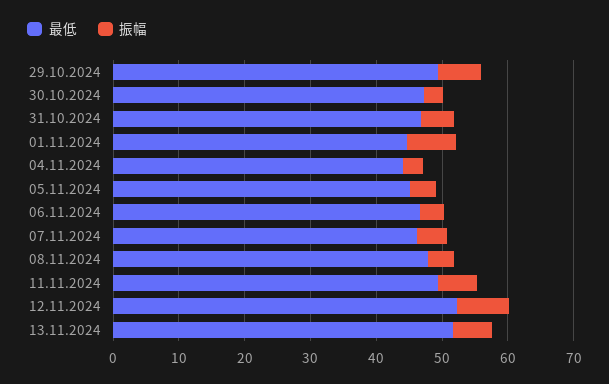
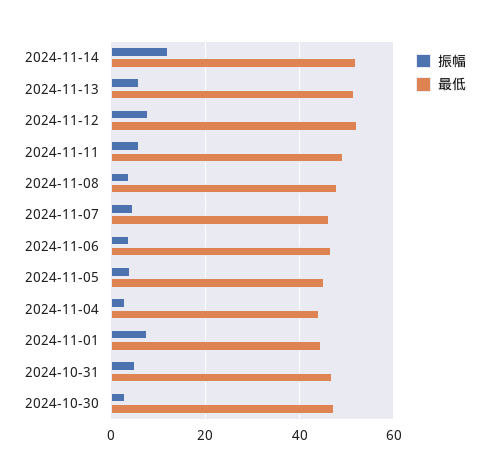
最低, 29.10.2024: 50 -> none
振幅, 29.10.2024: 6 -> none
振幅, 2024-11-14: none -> 12
最低, 2024-11-14: none -> 52

